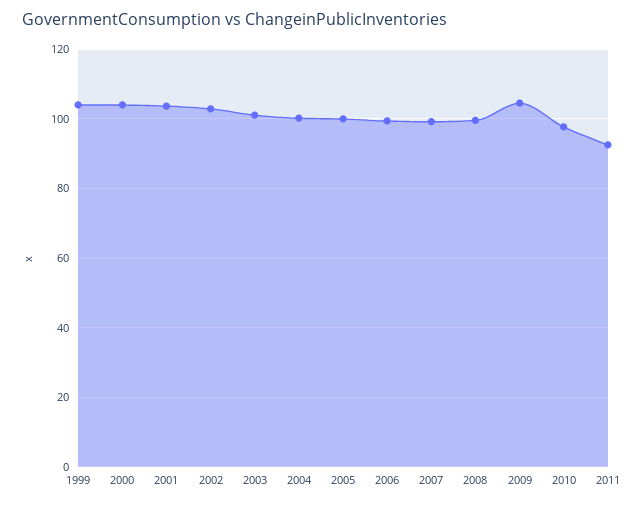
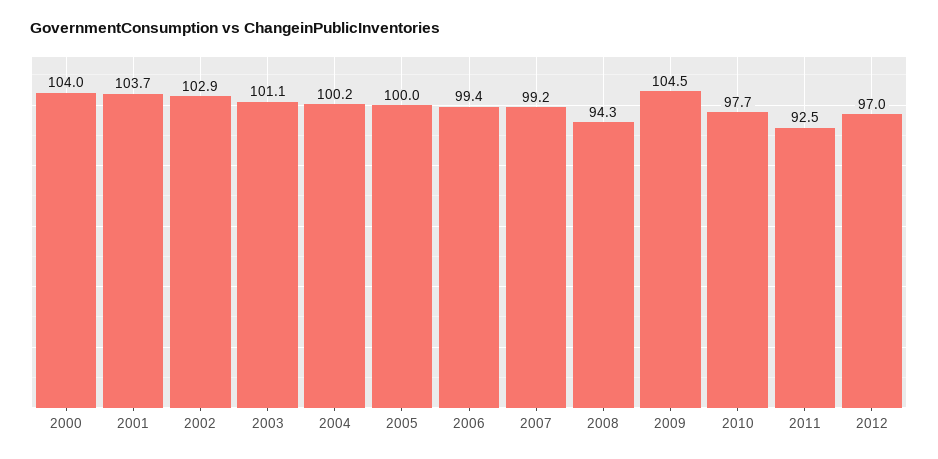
1999: 104 -> none
2008: 100 -> 94.3
2012: none -> 97

